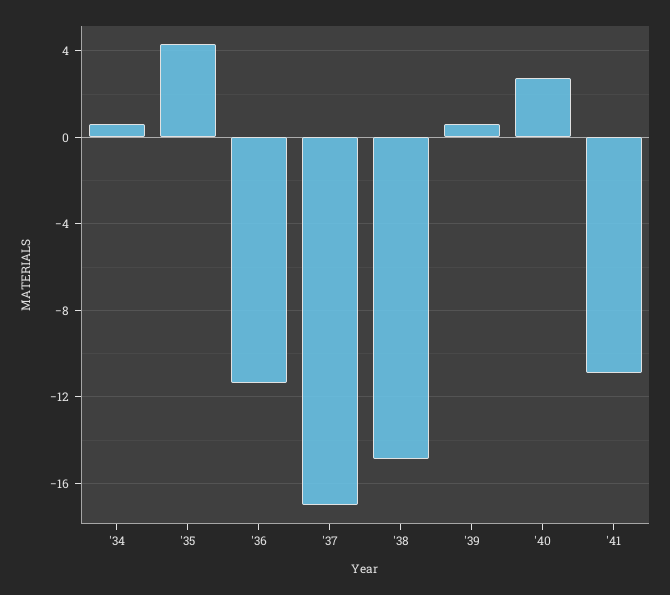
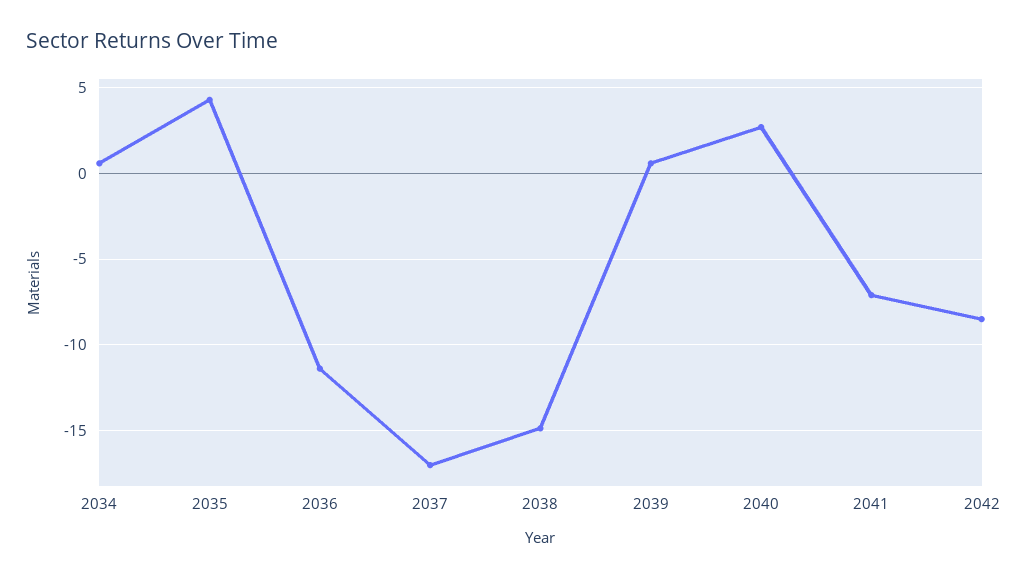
'41: -11 -> -7
2042: none -> -8.5

